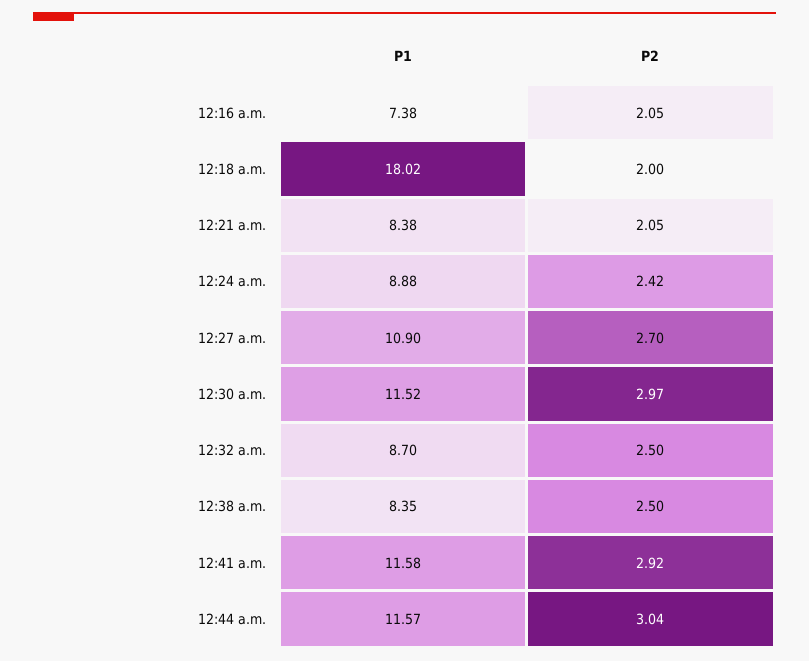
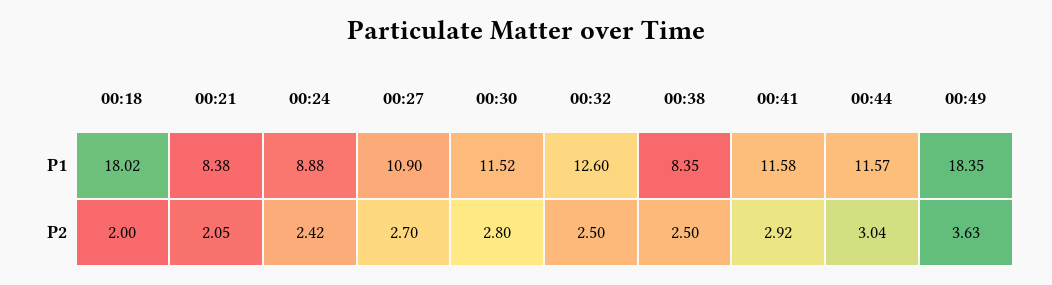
P1, 12:16 a.m.: 7.38 -> none
P2, 12:16 a.m.: 2.05 -> none
P2, 12:30 a.m.: 2.97 -> 2.8
P1, 12:32 a.m.: 8.7 -> 12.6
P1, 00:49: none -> 18.35
P2, 00:49: none -> 3.63

